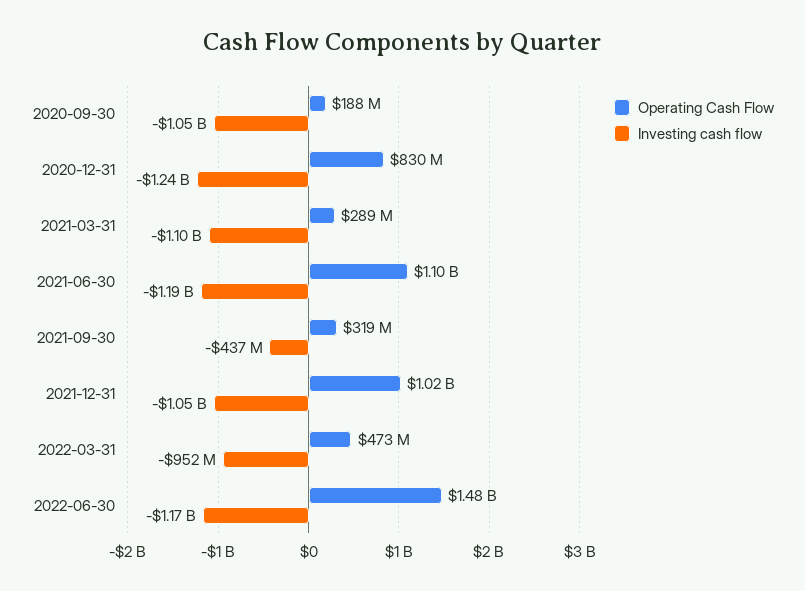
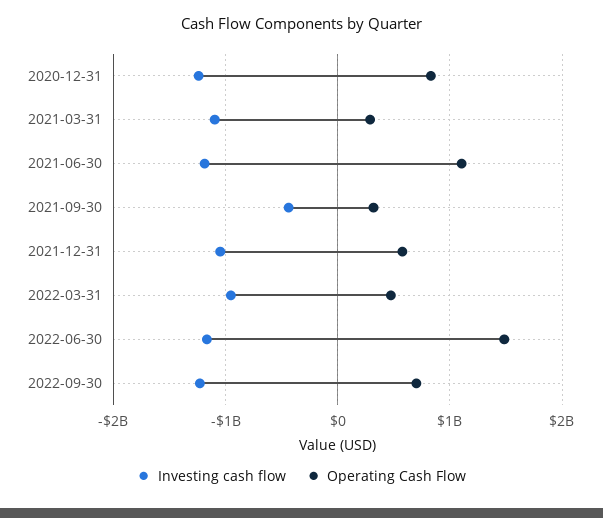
Operating Cash Flow, 2020-09-30: 188000000 -> none
Investing cash flow, 2020-09-30: -1050000000 -> none
Operating Cash Flow, 2021-12-31: 1020000000 -> 600000000
Investing cash flow, 2022-09-30: none -> -1200000000
Operating Cash Flow, 2022-09-30: none -> 700000000

